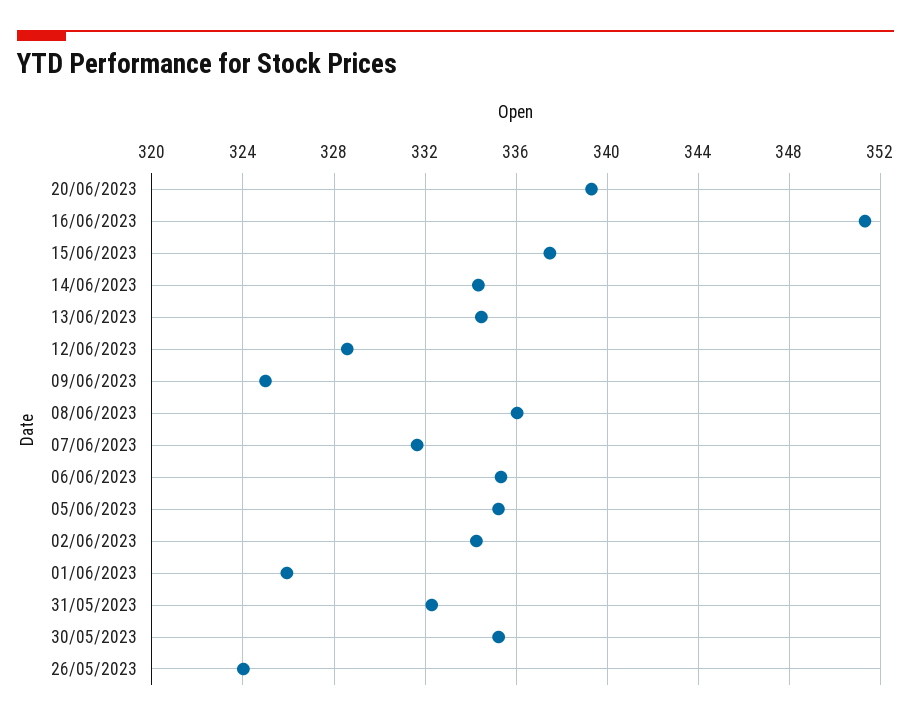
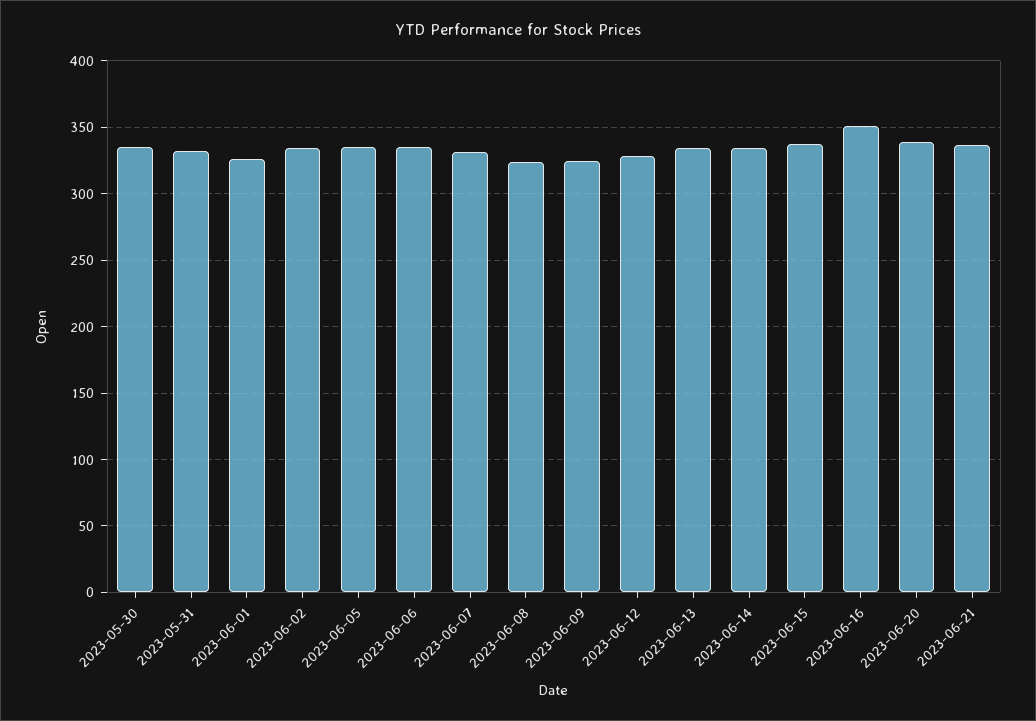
08/06/2023: 336 -> 325
26/05/2023: 324 -> none
2023-06-21: none -> 335

